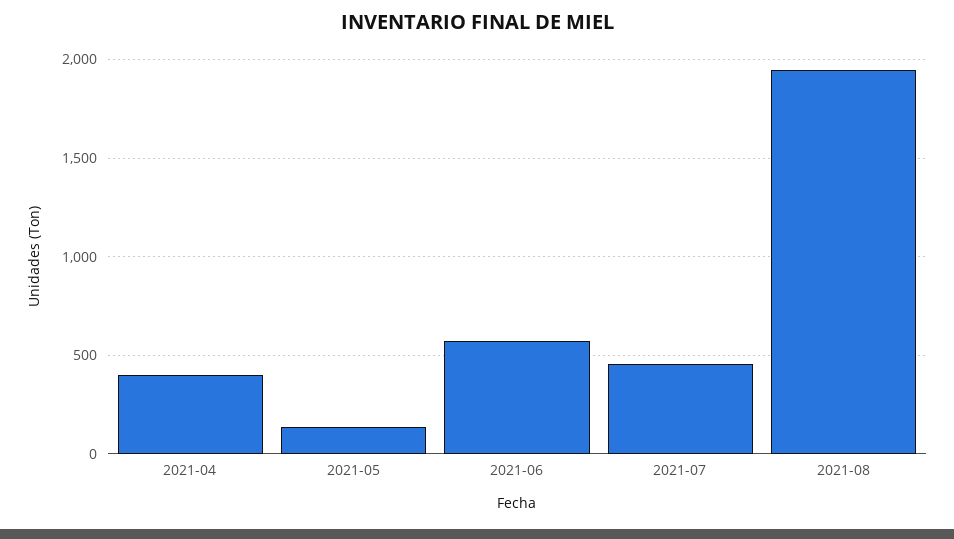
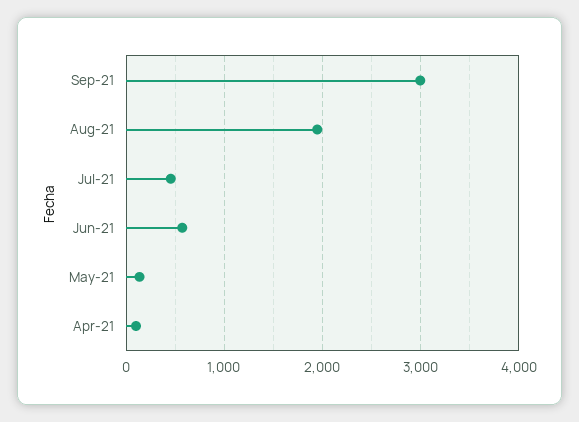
2021-04: 400 -> 100
Sep-21: none -> 3000

